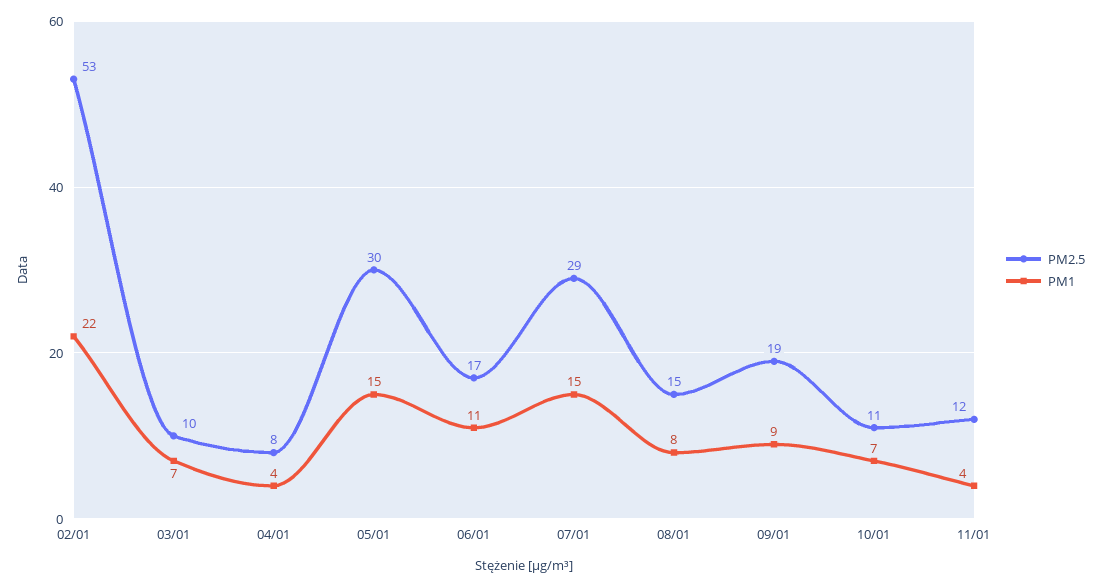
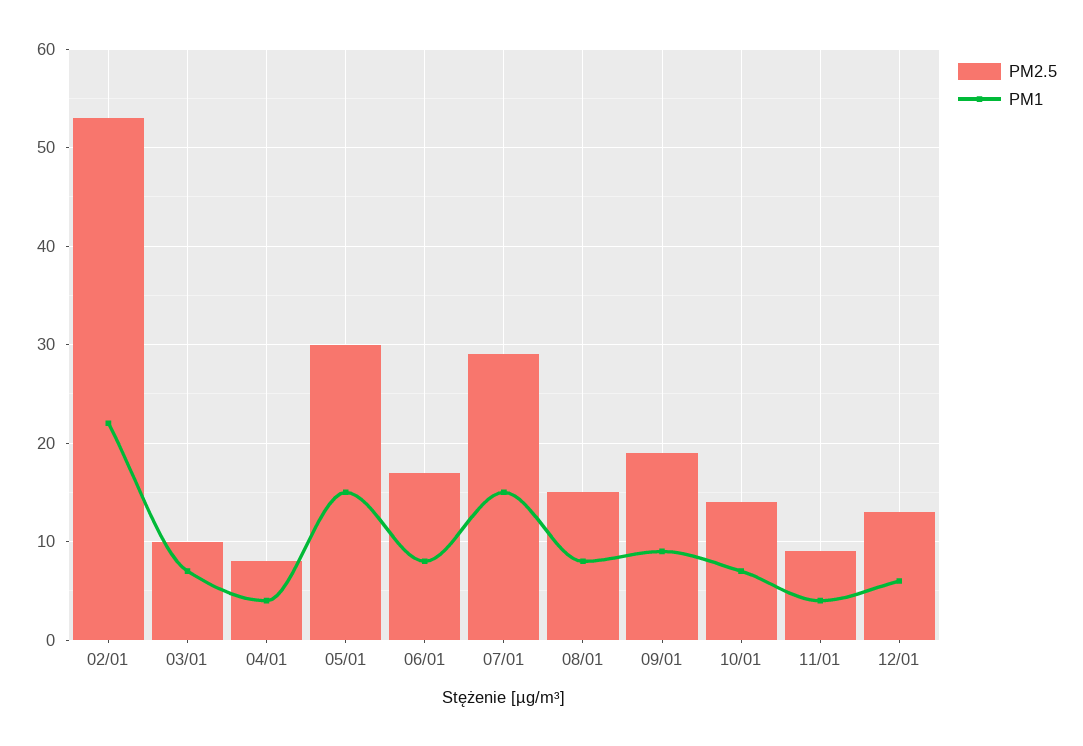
PM1, 06/01: 11 -> 8
PM2.5, 10/01: 11 -> 14
PM2.5, 11/01: 12 -> 9
PM2.5, 12/01: none -> 13
PM1, 12/01: none -> 6

